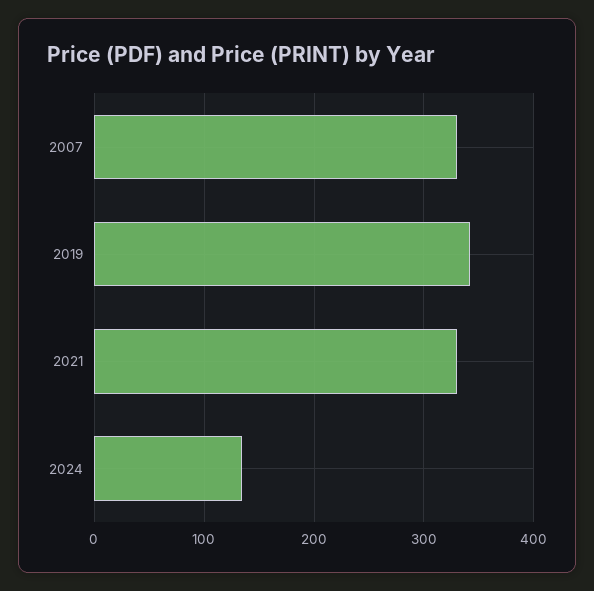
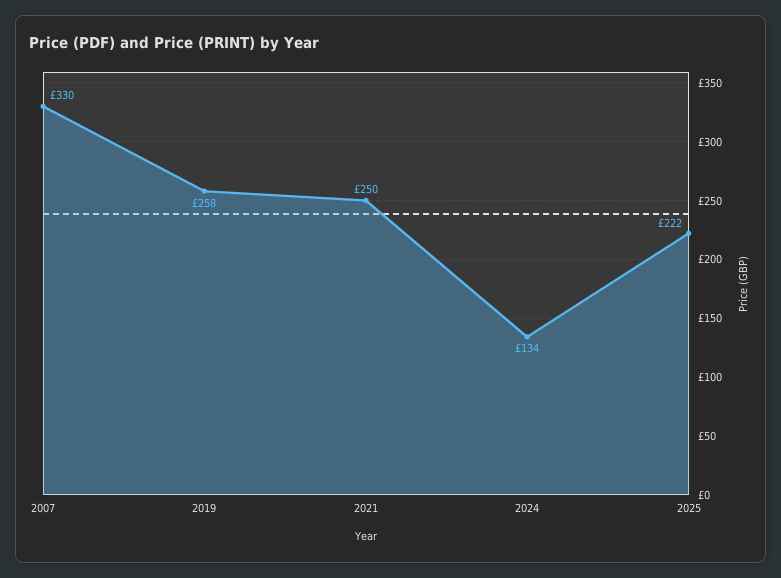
2019: 340 -> 258
2021: 330 -> 250
2025: none -> 222

